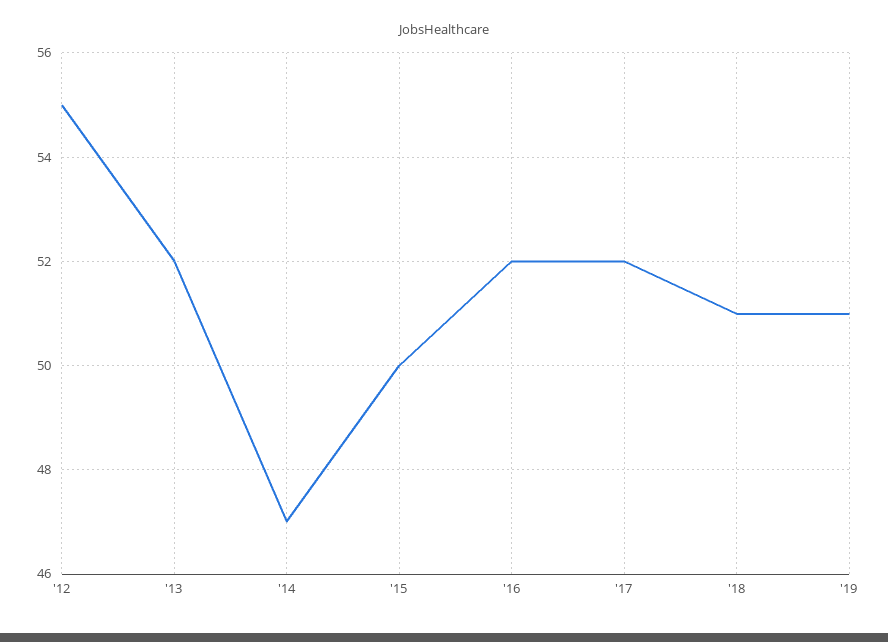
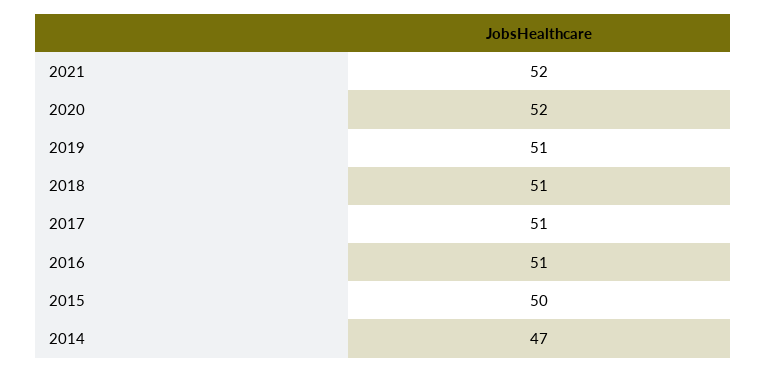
'12: 55 -> none
'13: 52 -> none
'16: 52 -> 51
'17: 52 -> 51
2021: none -> 52
2020: none -> 52

